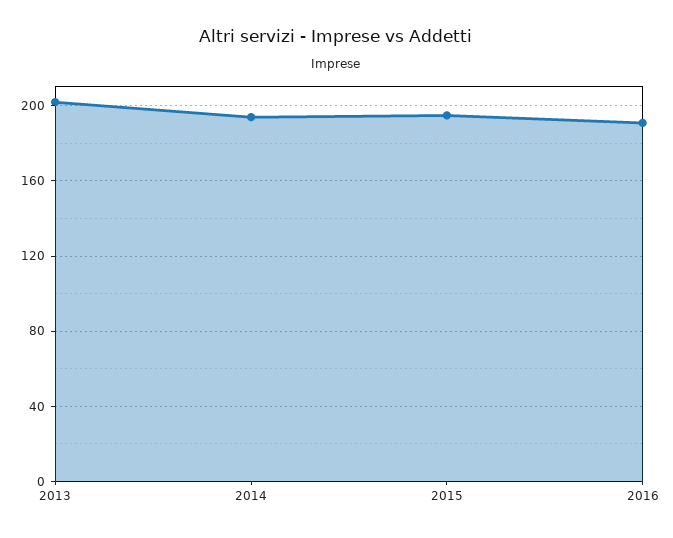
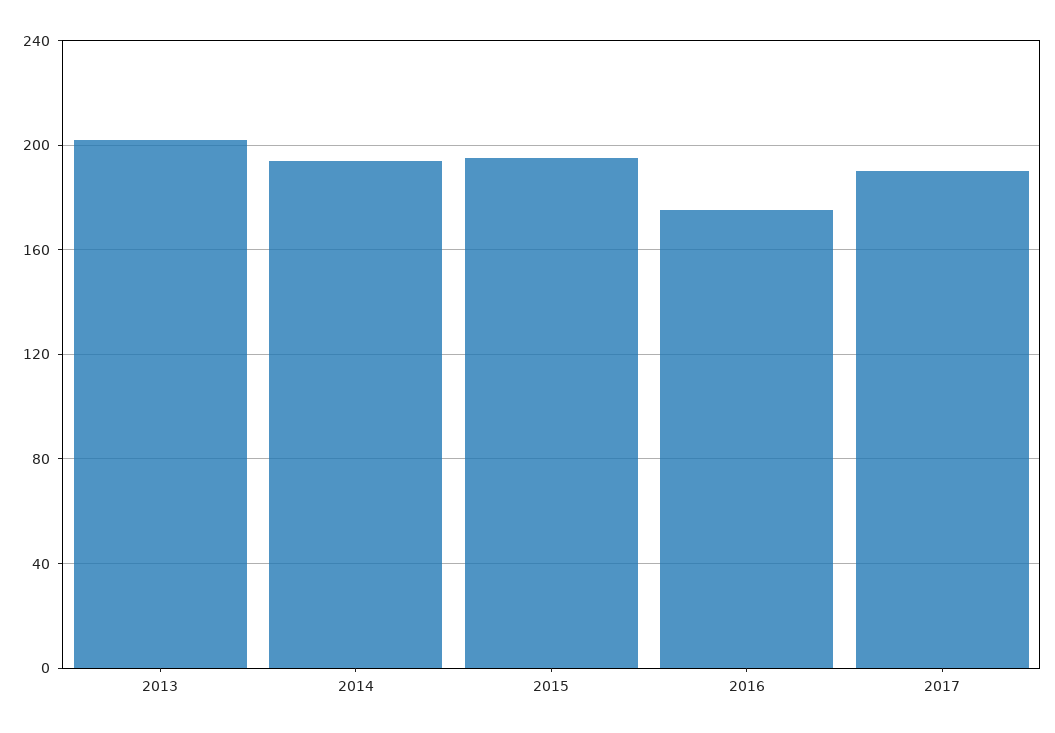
2016: 190 -> 175
2017: none -> 190

